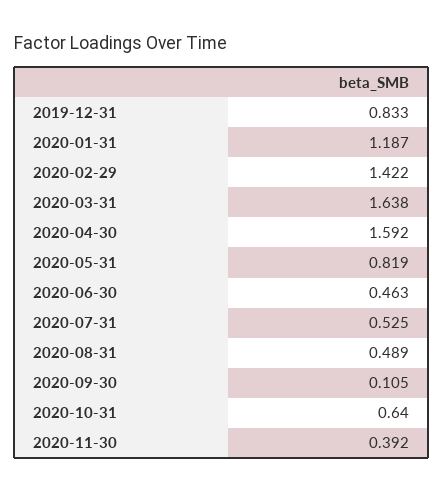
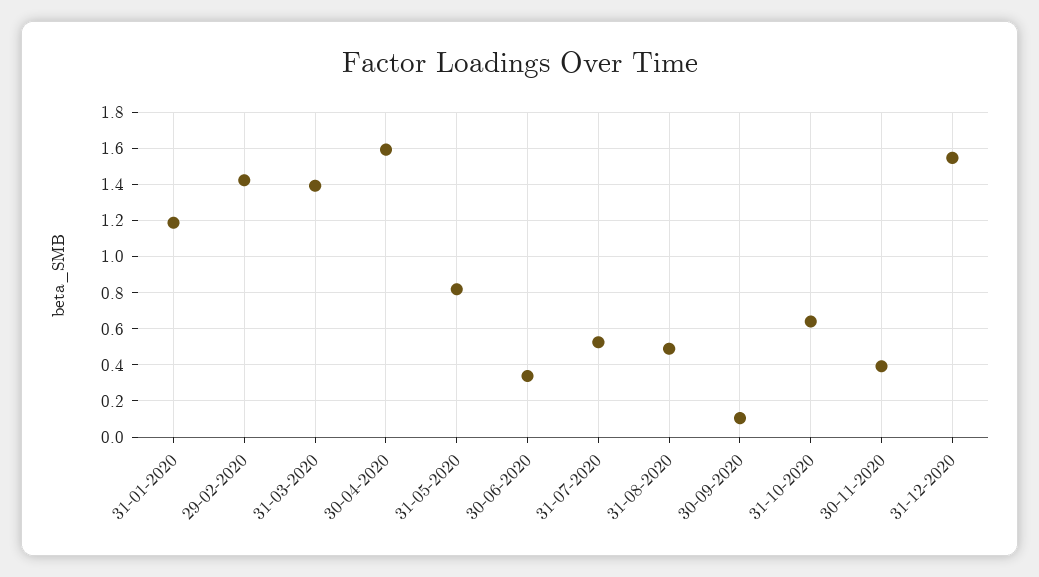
2019-12-31: 0.833 -> none
2020-03-31: 1.638 -> 1.4
2020-06-30: 0.463 -> 0.35
31-12-2020: none -> 1.55

